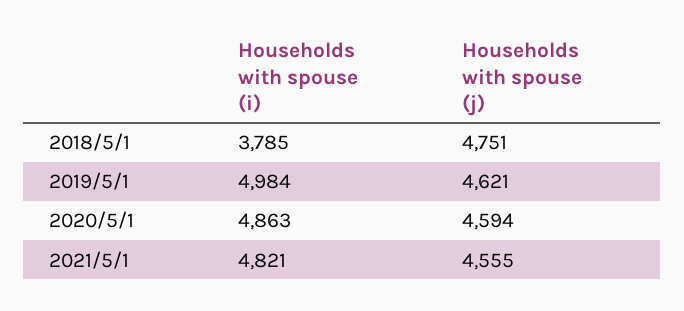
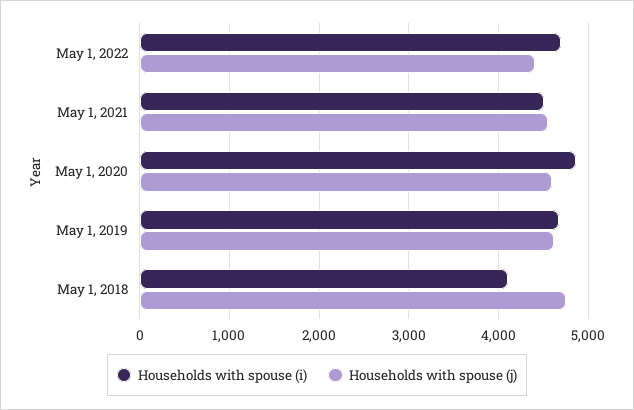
Households with spouse (i), 2018/5/1: 3785 -> 4100
Households with spouse (i), 2019/5/1: 4984 -> 4700
Households with spouse (i), 2021/5/1: 4821 -> 4500
Households with spouse (i), May 1, 2022: none -> 4700
Households with spouse (j), May 1, 2022: none -> 4400

